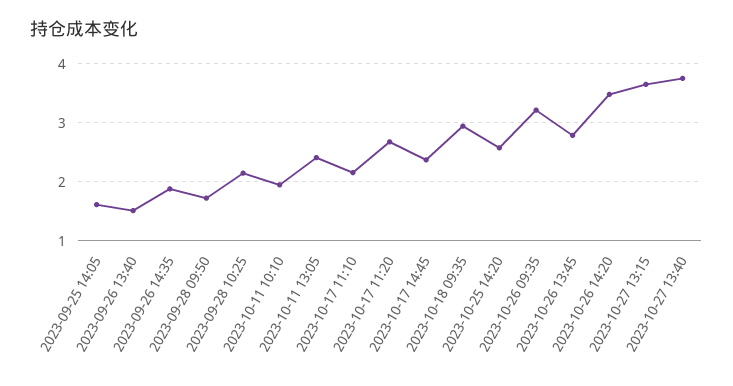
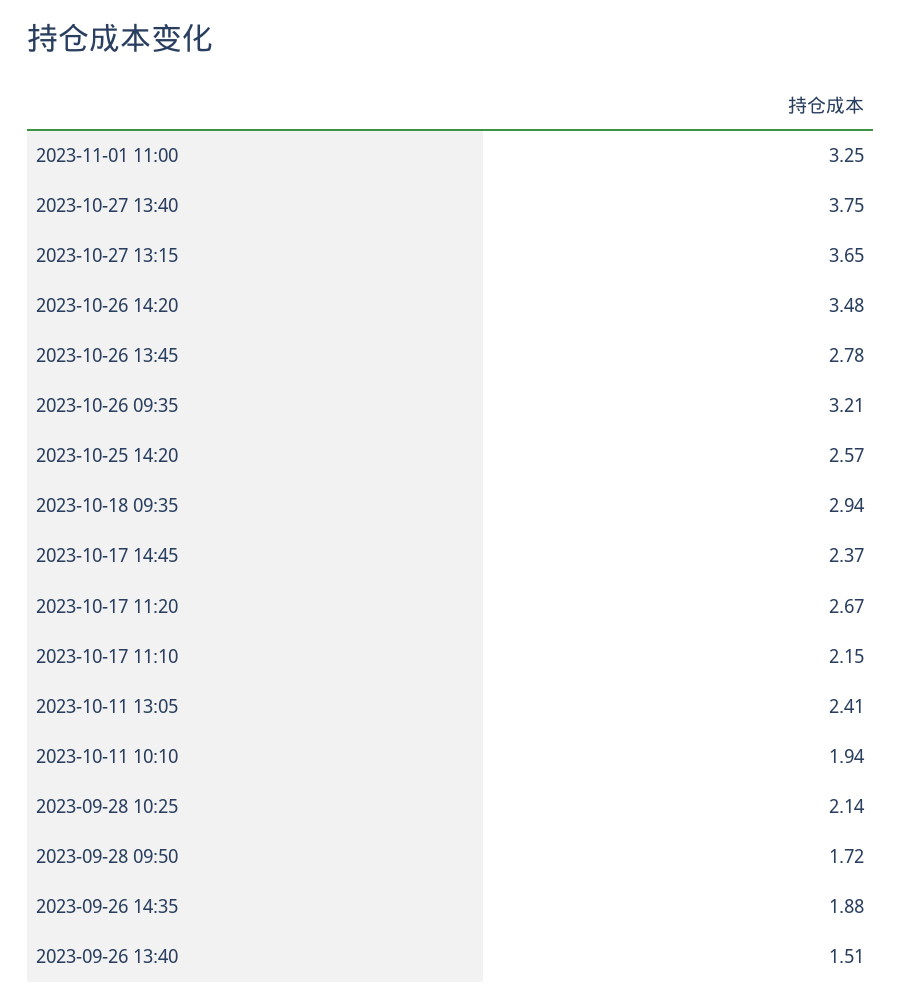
2023-09-25 14:05: 1.6 -> none
2023-11-01 11:00: none -> 3.25

